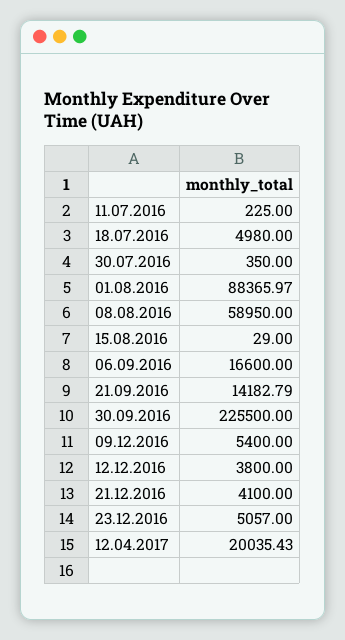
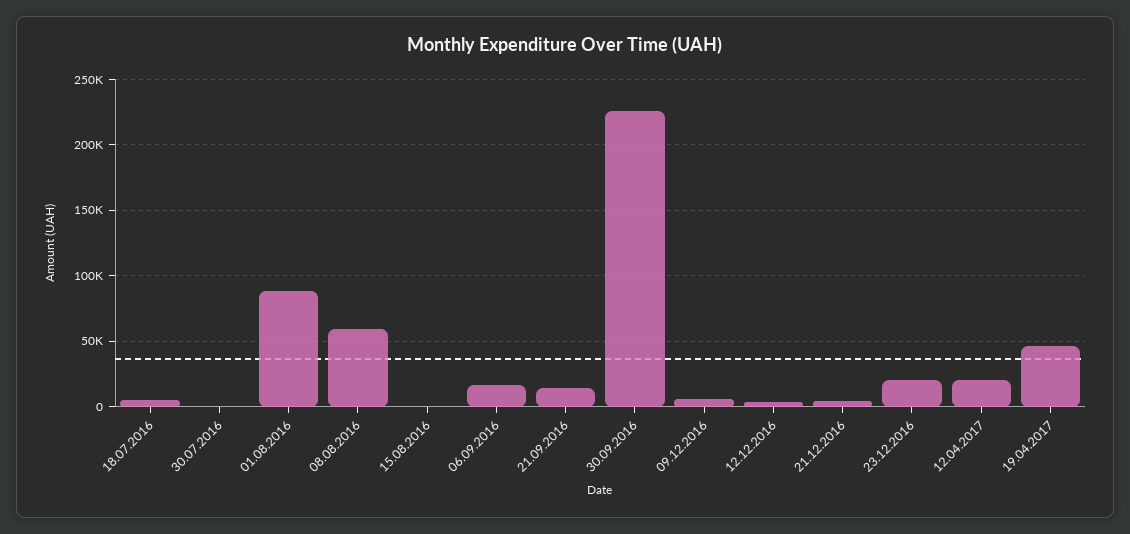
11.07.2016: 225 -> none
23.12.2016: 5057 -> 20000
19.04.2017: none -> 45000

